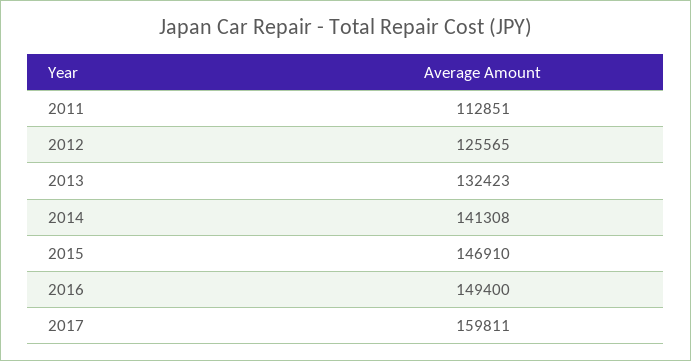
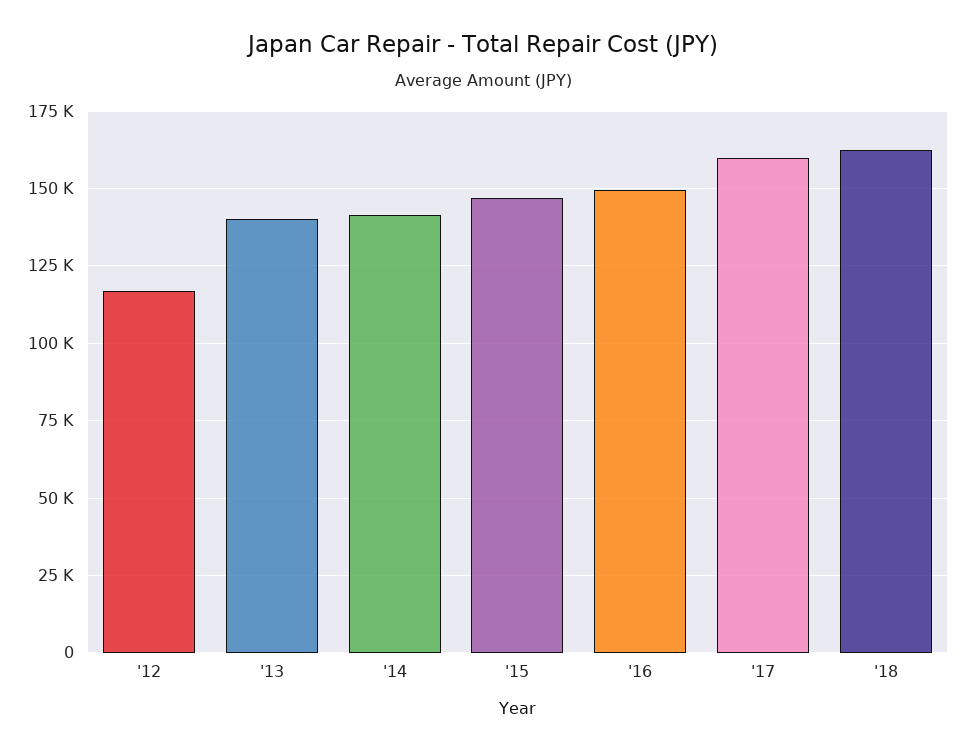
2011: 112851 -> none
2012: 125565 -> 117500
2013: 132423 -> 140000
'18: none -> 162500

